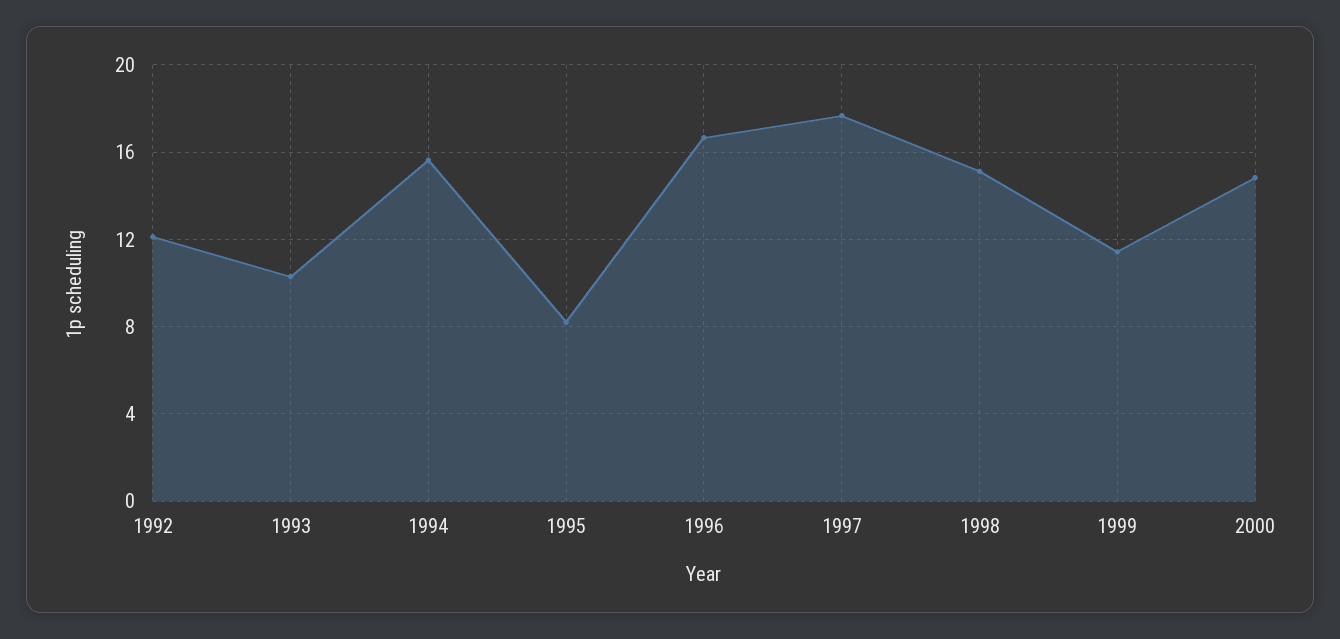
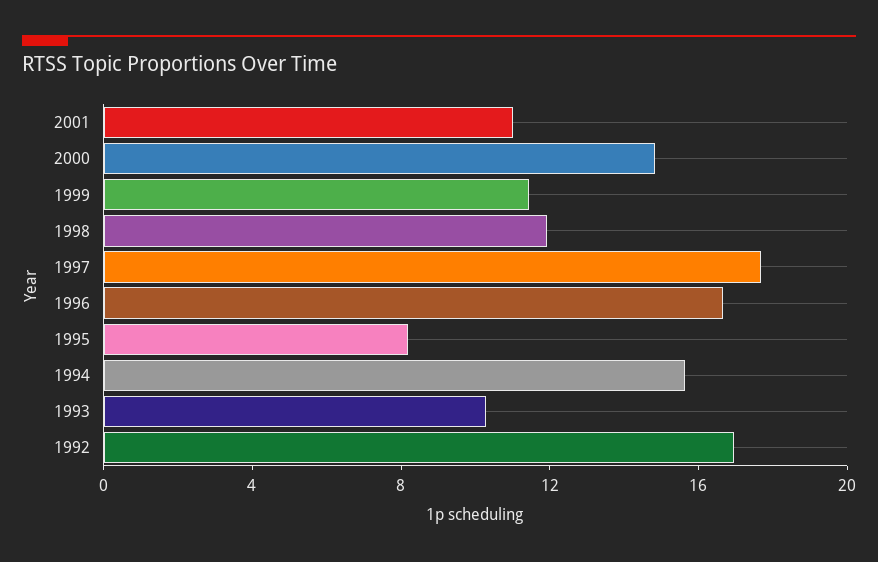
1992: 12 -> 17
1998: 15 -> 12
2001: none -> 11

